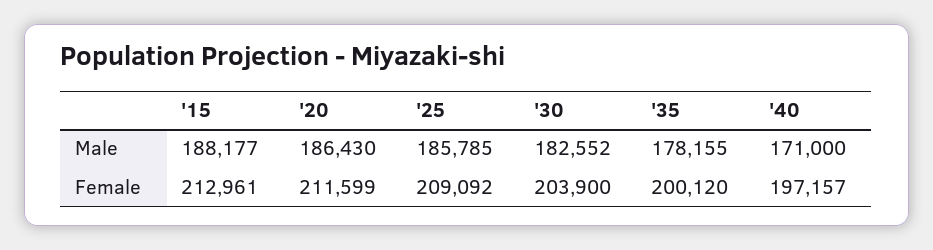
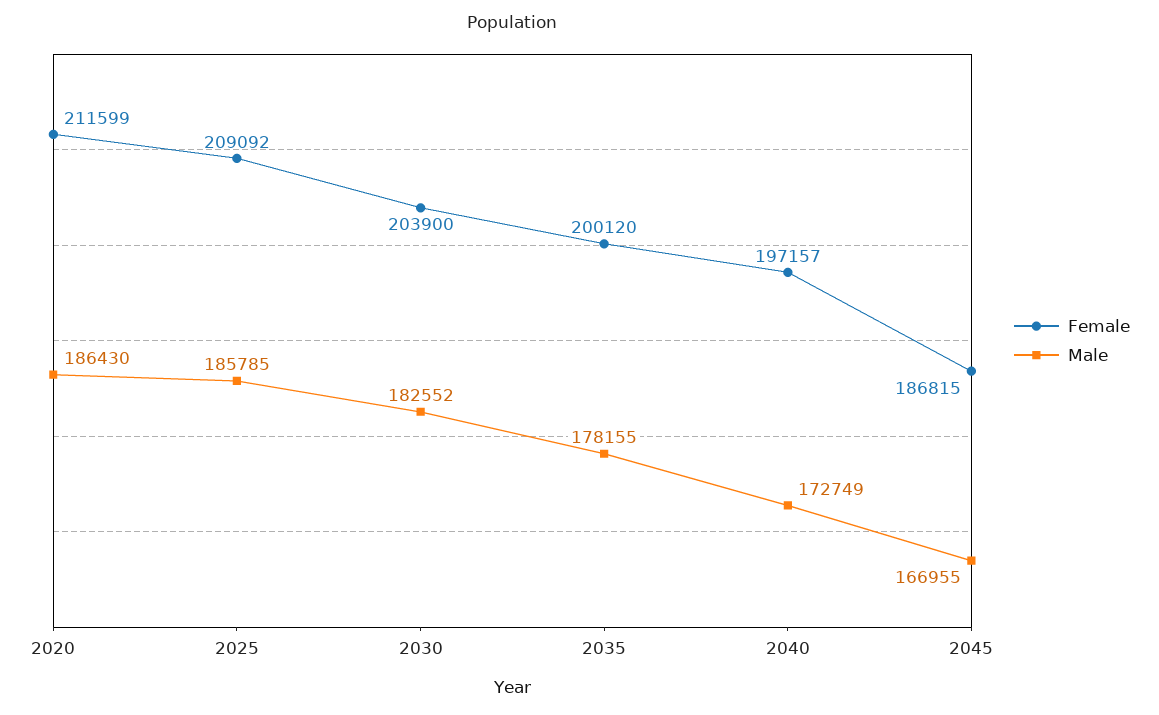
Male, '15: 188177 -> none
Male, '40: 171000 -> 172749
Female, '15: 212961 -> none
Female, 2045: none -> 186815
Male, 2045: none -> 166955

